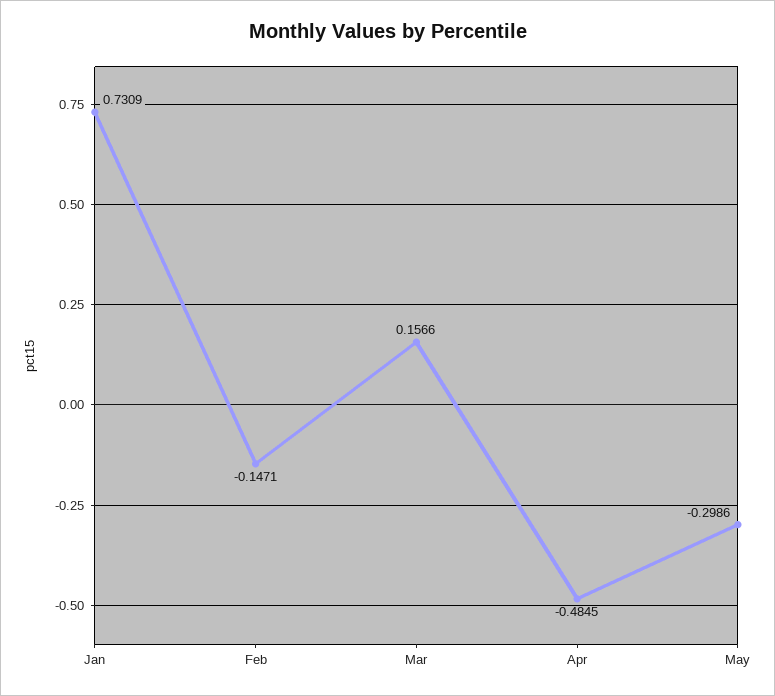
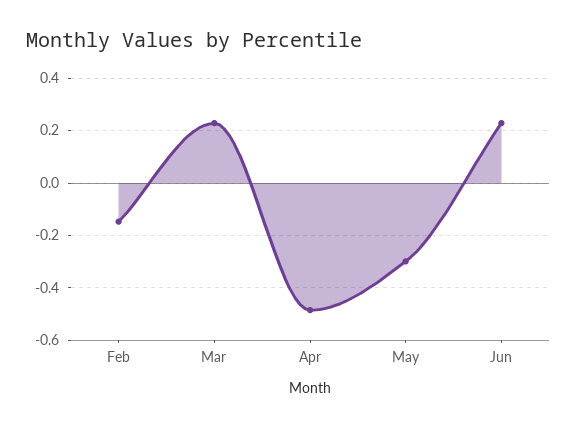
Jan: 0.7309 -> none
Mar: 0.1566 -> 0.225
Jun: none -> 0.225

